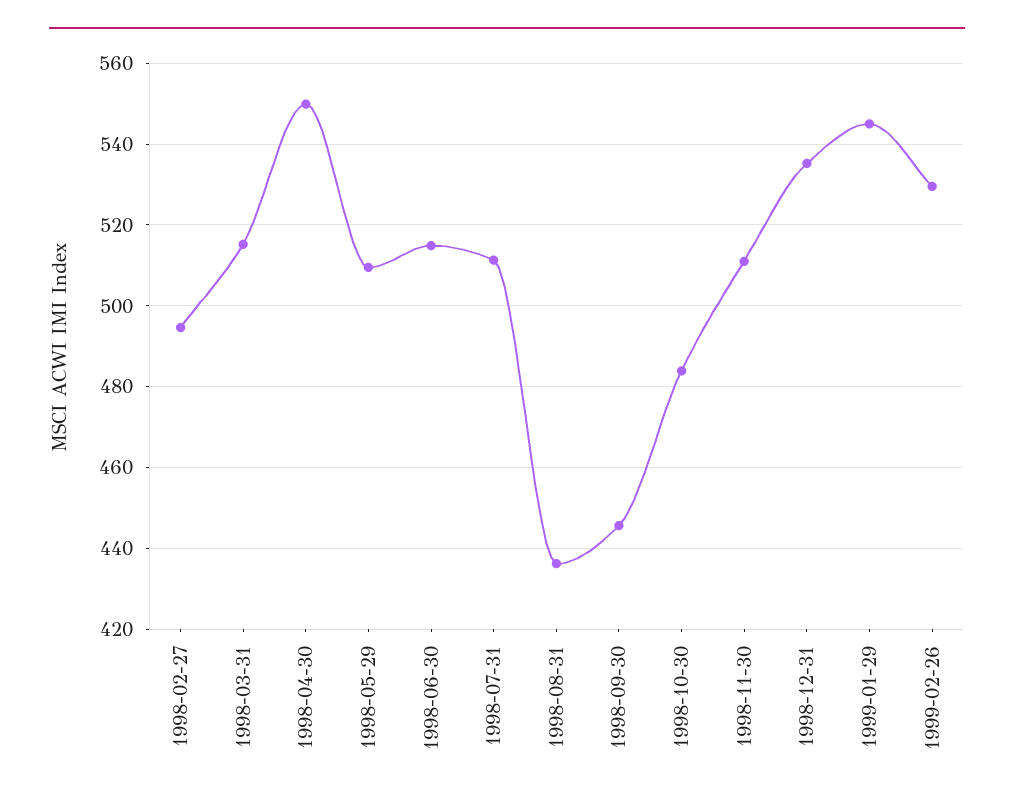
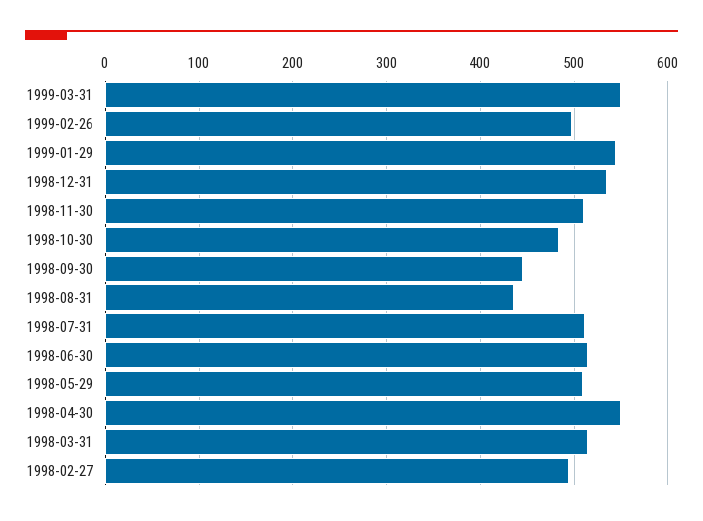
1999-02-26: 530 -> 500
1999-03-31: none -> 550

